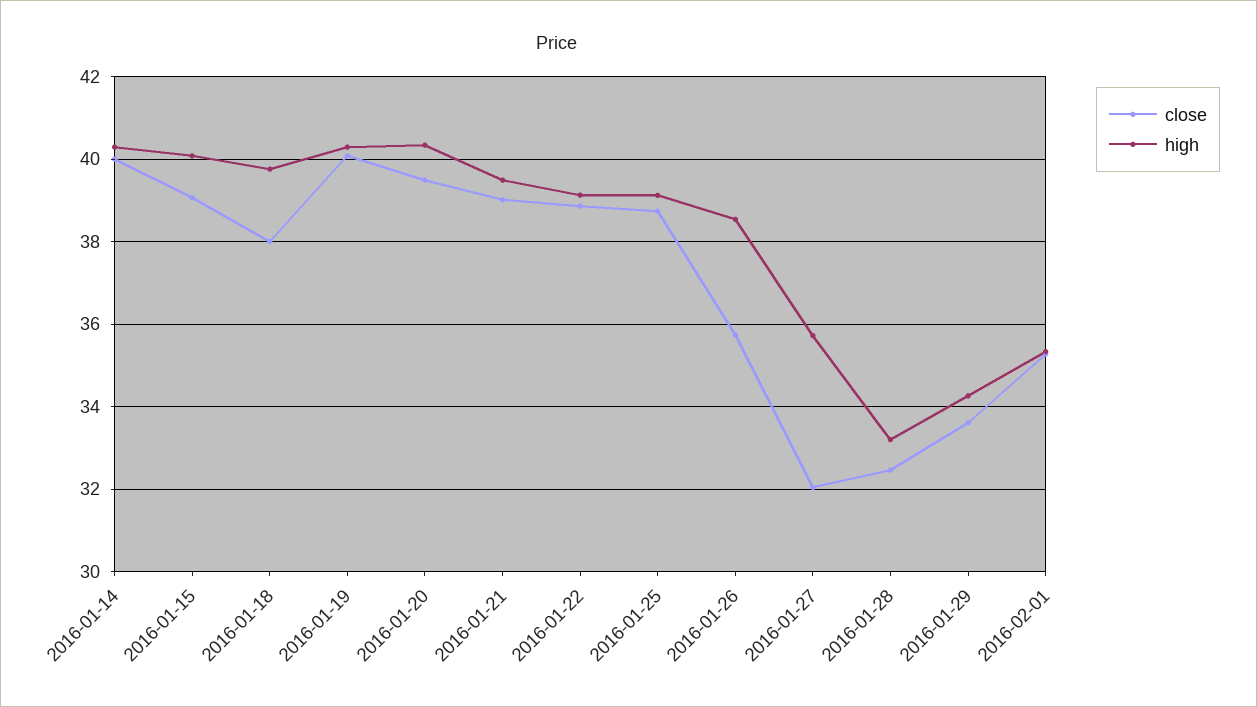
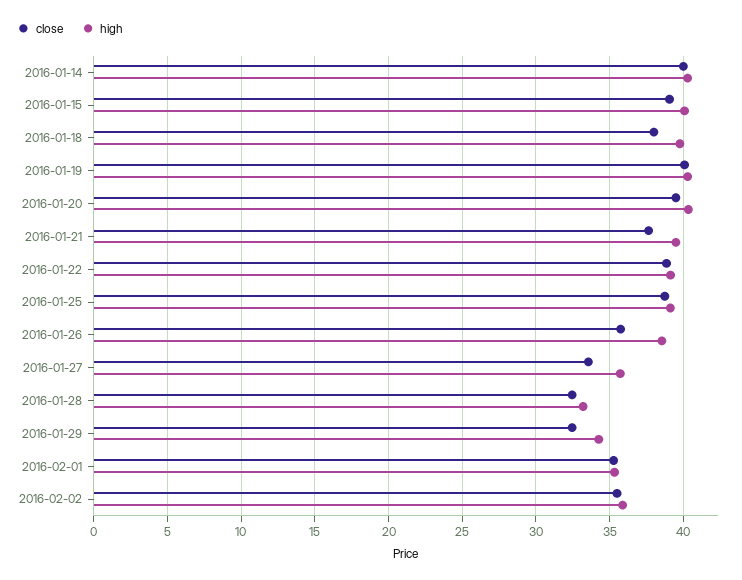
close, 2016-01-21: 39 -> 37.5
close, 2016-01-27: 32 -> 33.5
close, 2016-01-29: 33.6 -> 32.5
close, 2016-02-02: none -> 35.5
high, 2016-02-02: none -> 36

